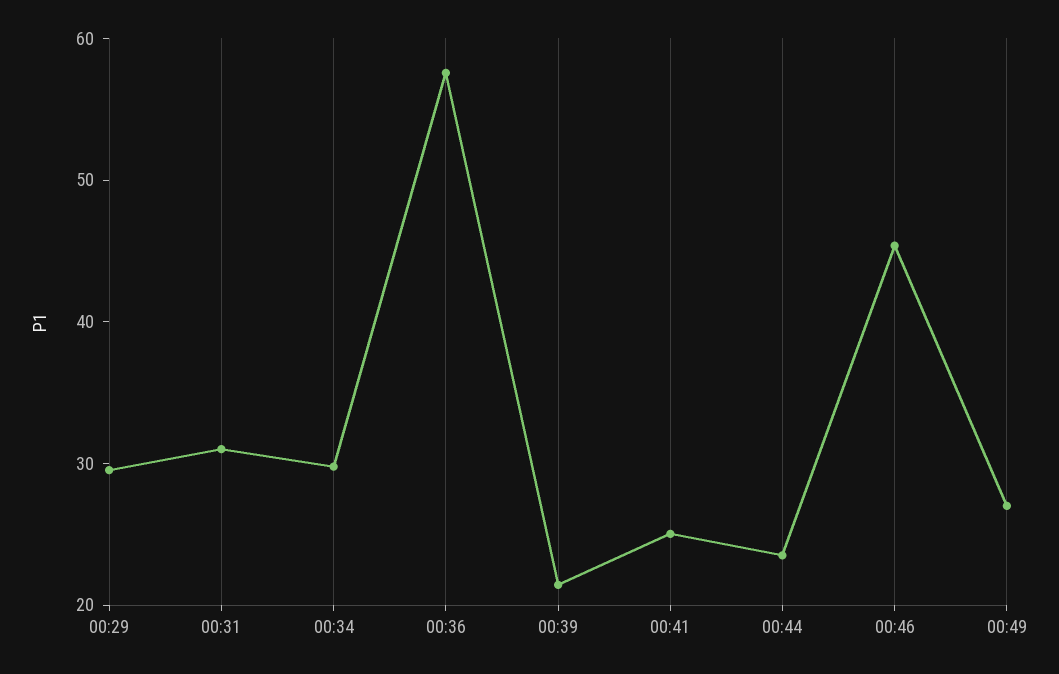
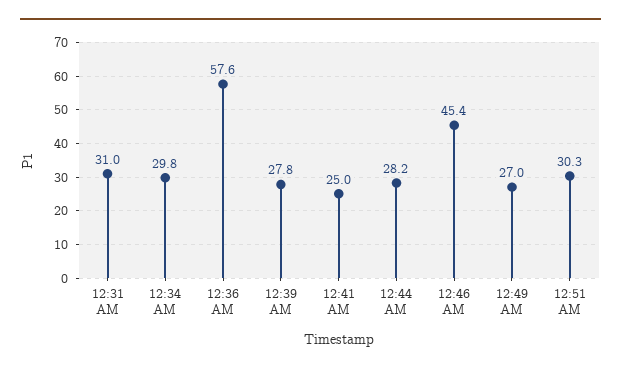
00:29: 30 -> none
00:39: 22 -> 27.8
00:44: 24 -> 28.2
12:51 AM: none -> 30.3

